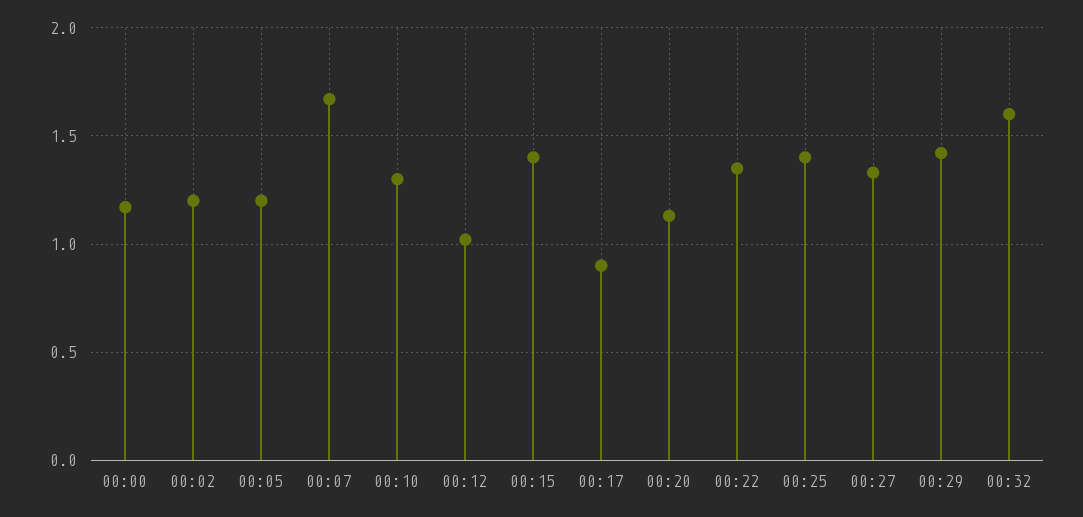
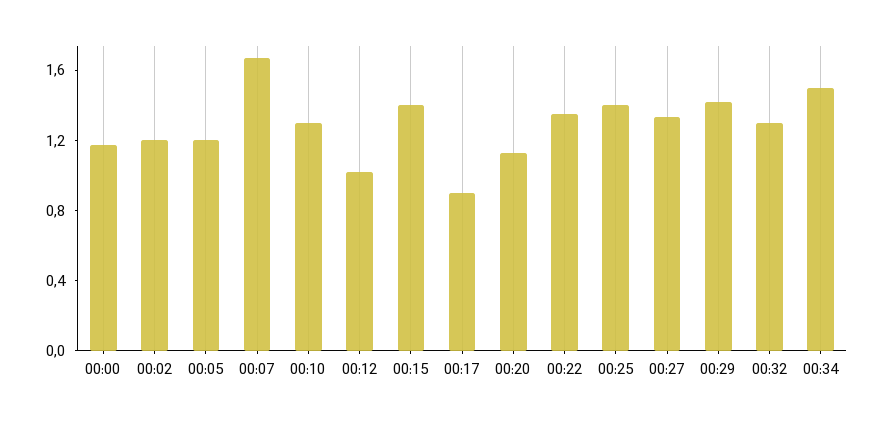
00:32: 1.6 -> 1.3
00:34: none -> 1.5

